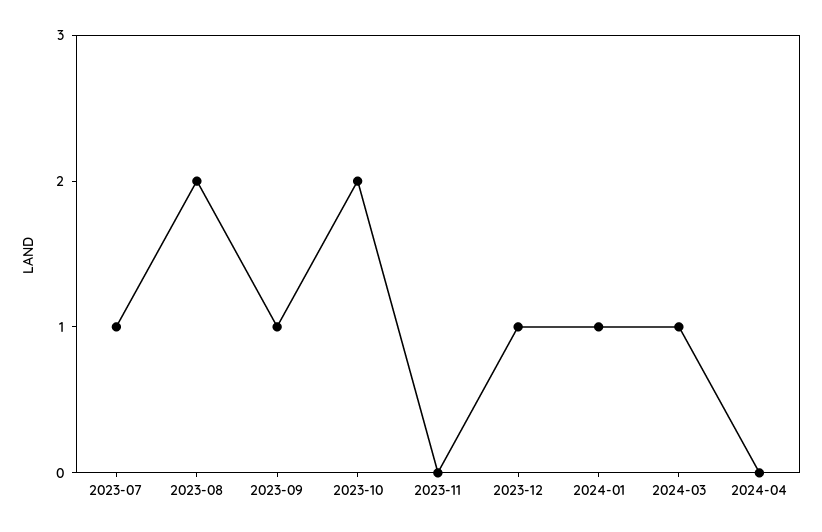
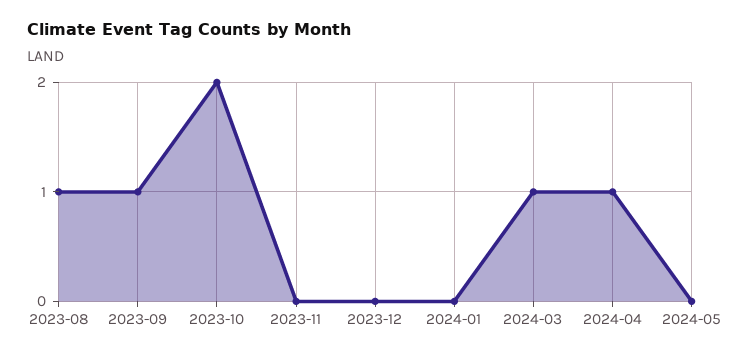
2023-07: 1 -> none
2023-08: 2 -> 1
2023-12: 1 -> 0
2024-01: 1 -> 0
2024-04: 0 -> 1
2024-05: none -> 0

